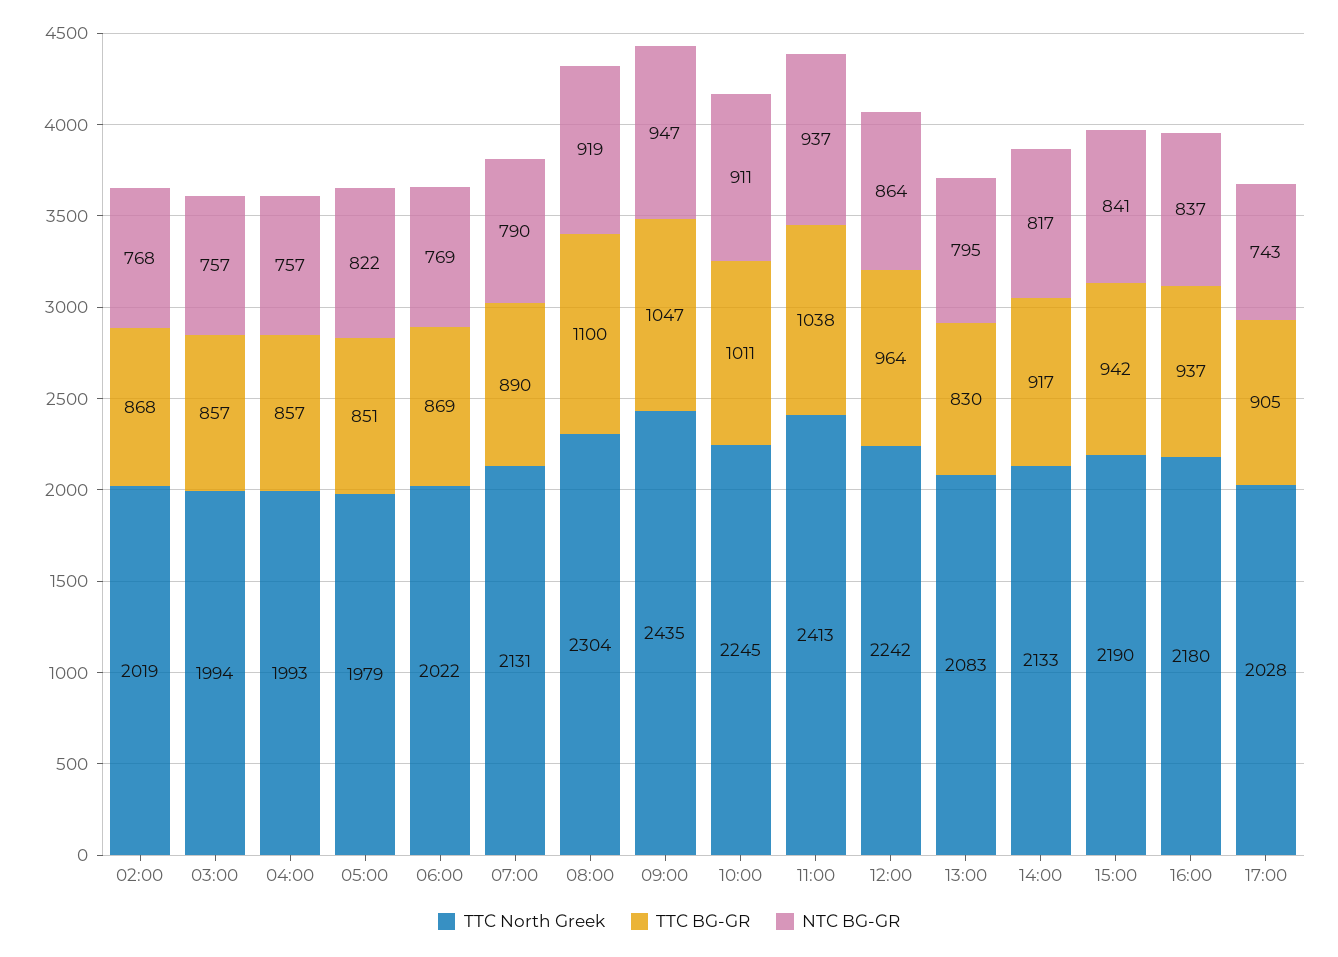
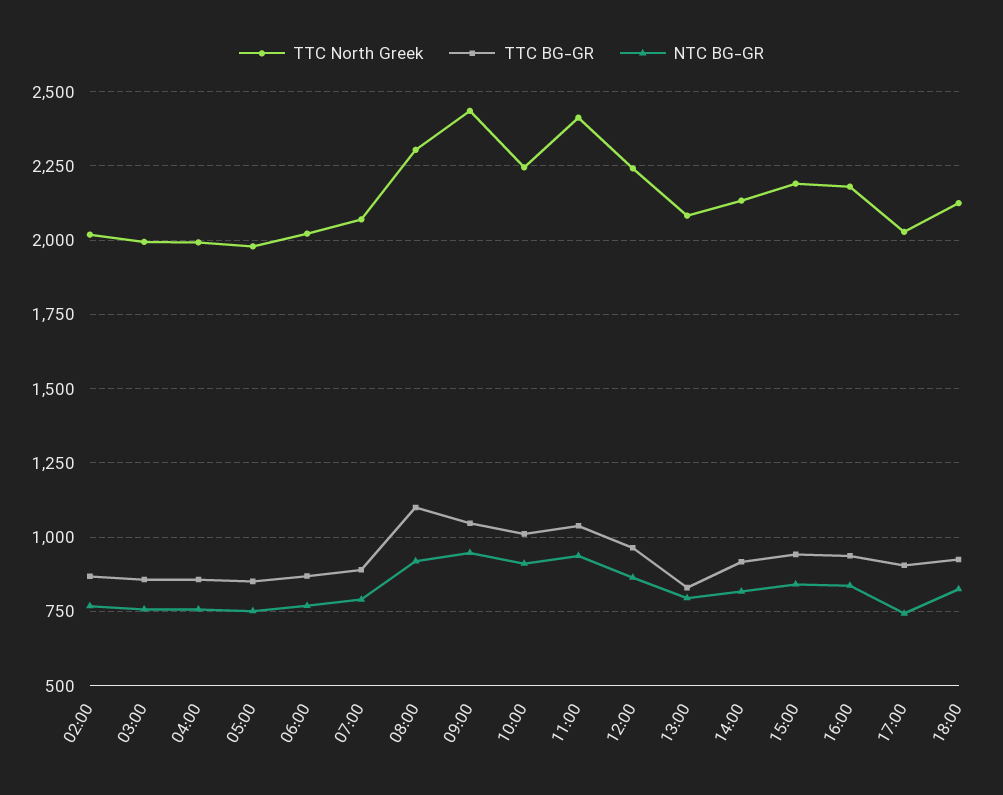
NTC BG-GR, 05:00: 822 -> 750
TTC North Greek, 07:00: 2131 -> 2075
TTC North Greek, 18:00: none -> 2125
TTC BG-GR, 18:00: none -> 925
NTC BG-GR, 18:00: none -> 825

